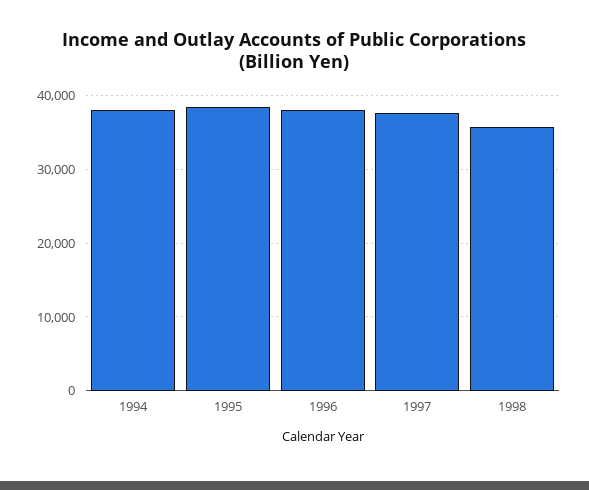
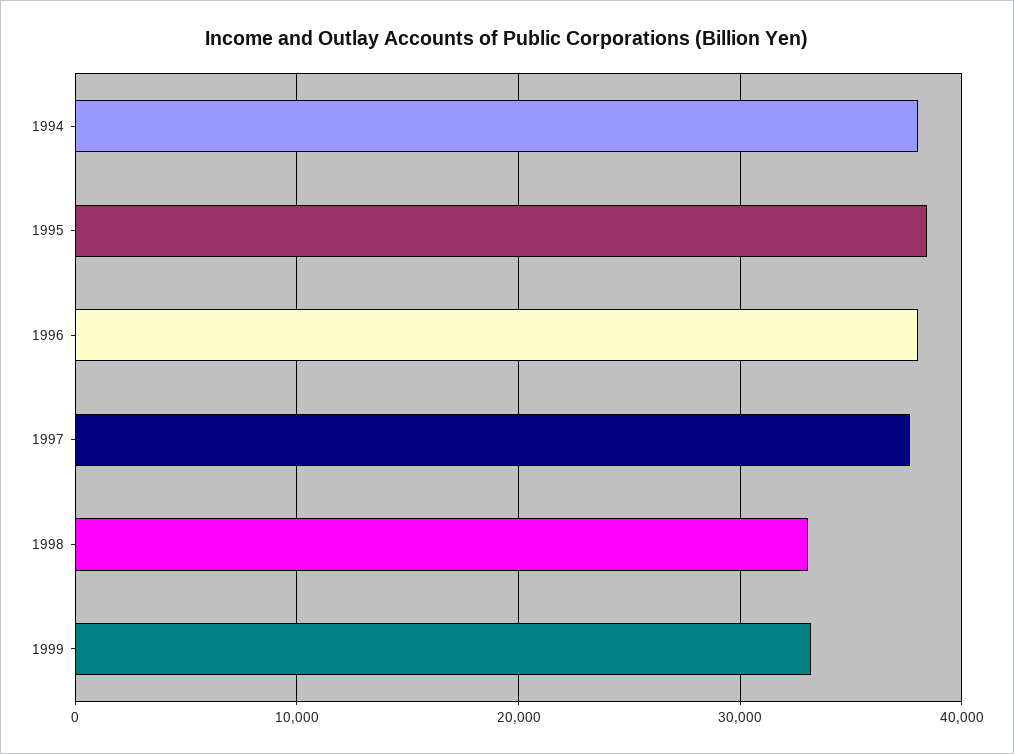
1998: 36000 -> 33000
1999: none -> 33000

